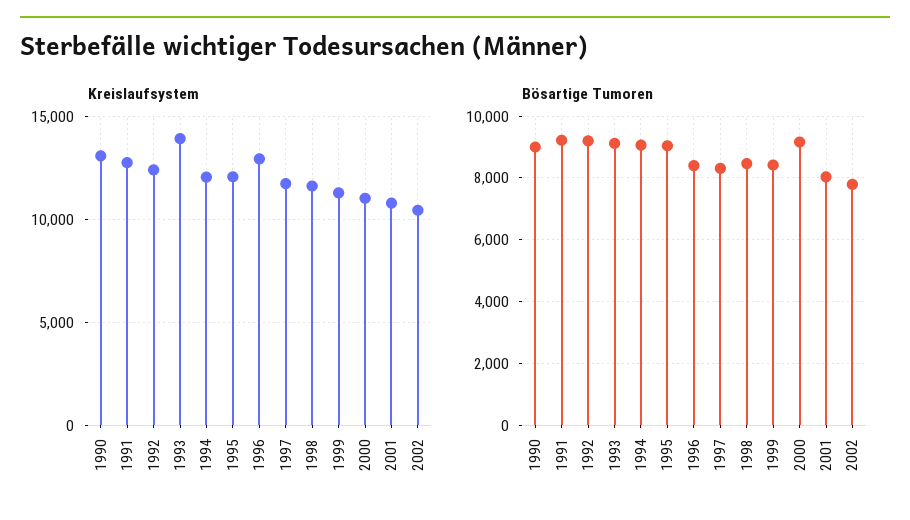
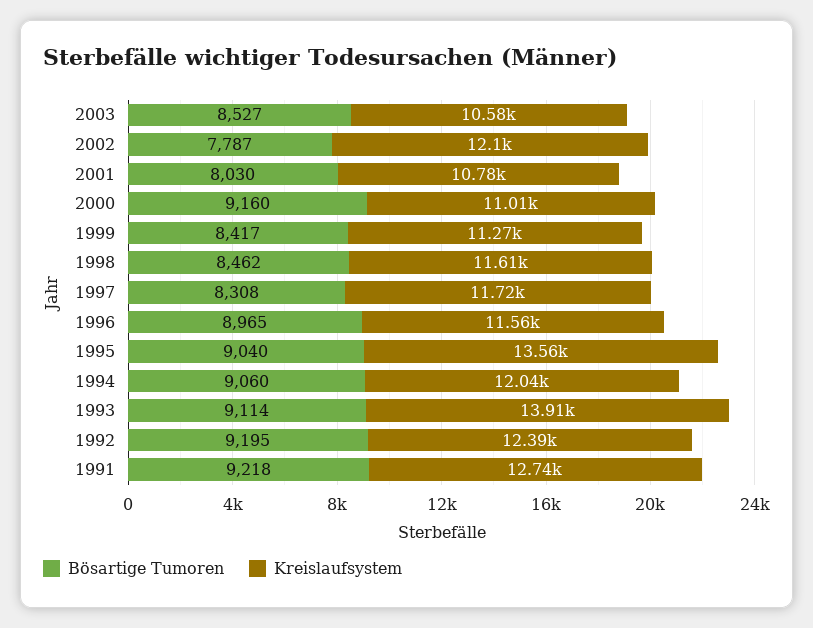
Kreislaufsystem, 1990: 13000 -> none
Kreislaufsystem, 1995: 12000 -> 13560
Kreislaufsystem, 1996: 13000 -> 11560
Kreislaufsystem, 2002: 10500 -> 12100
Bösartige Tumoren, 1990: 9000 -> none
Bösartige Tumoren, 1996: 8400 -> 8965
Bösartige Tumoren, 2003: none -> 8527
Kreislaufsystem, 2003: none -> 10580

